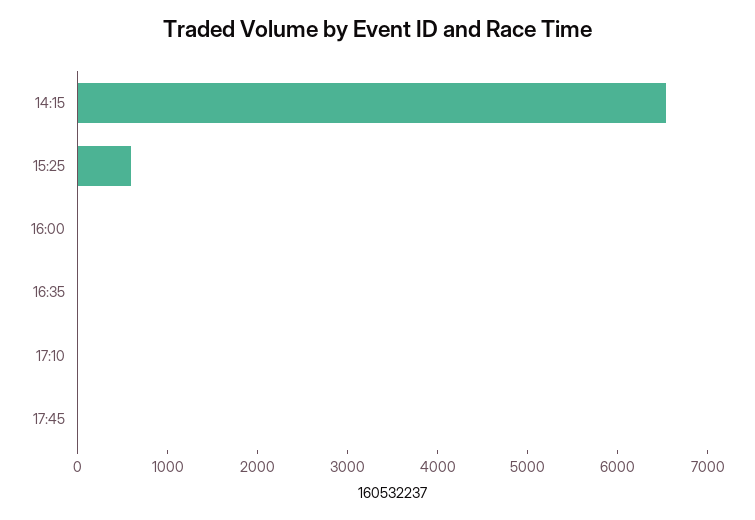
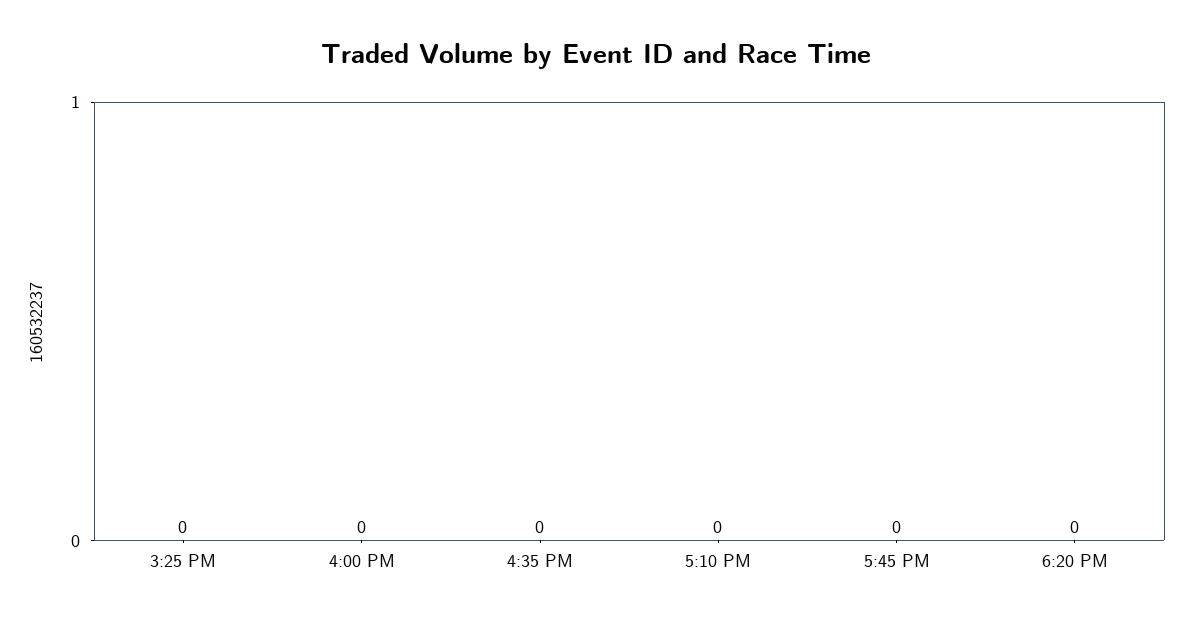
14:15: 6600 -> none
15:25: 600 -> 0
6:20 PM: none -> 0

